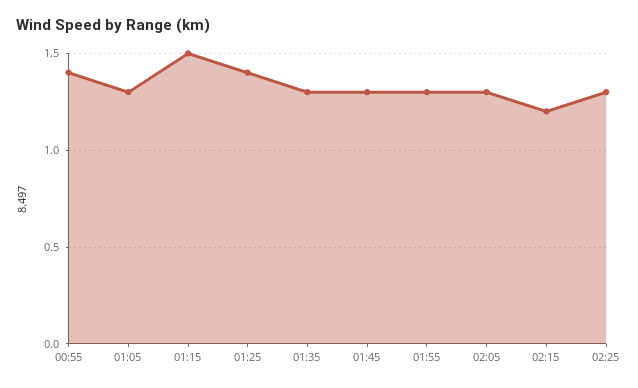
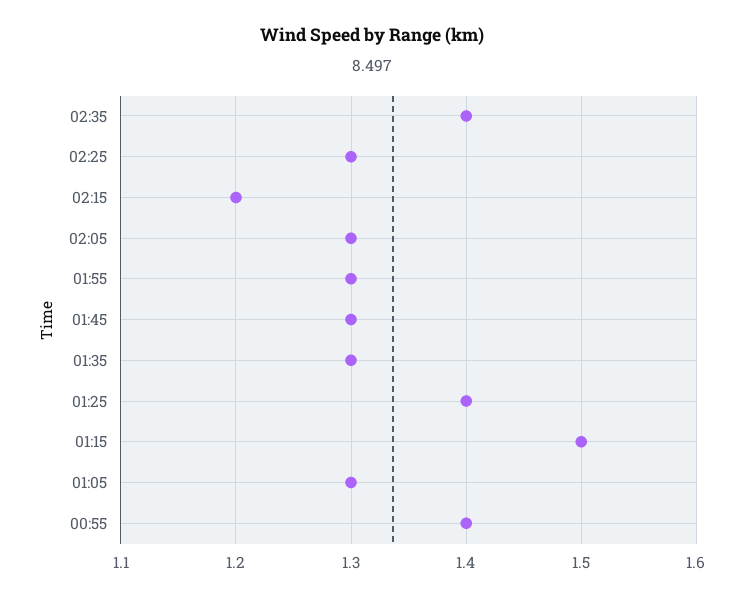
02:35: none -> 1.4

